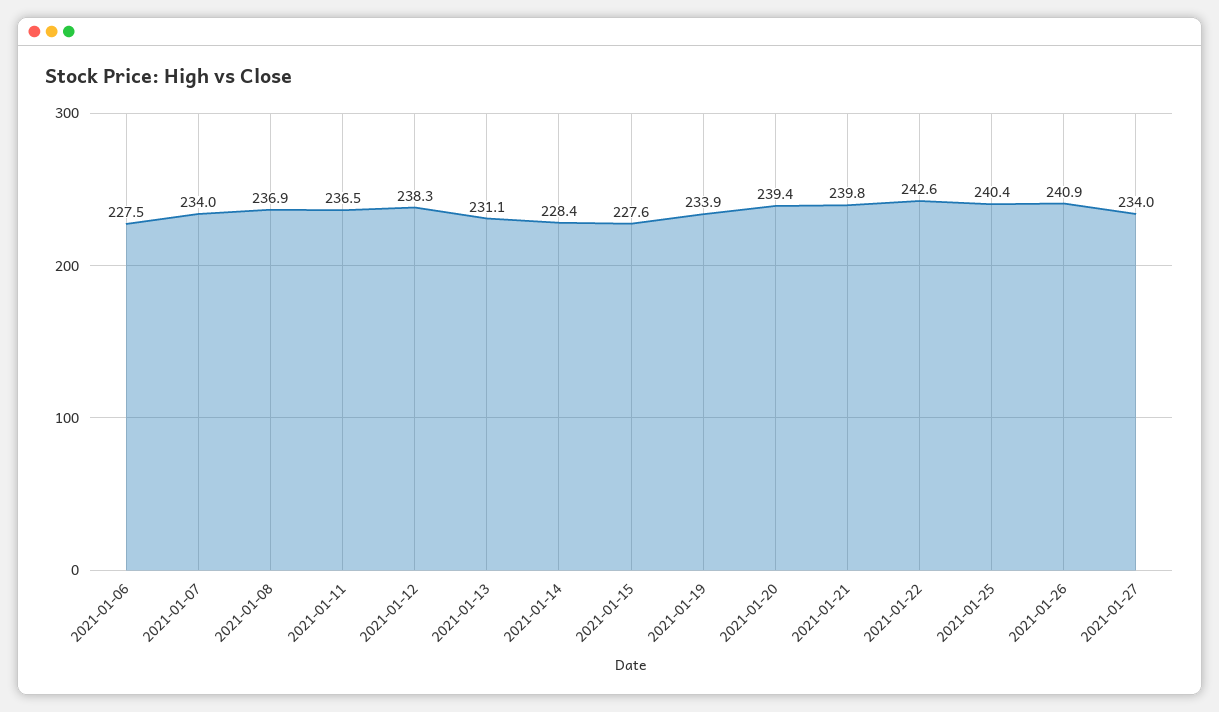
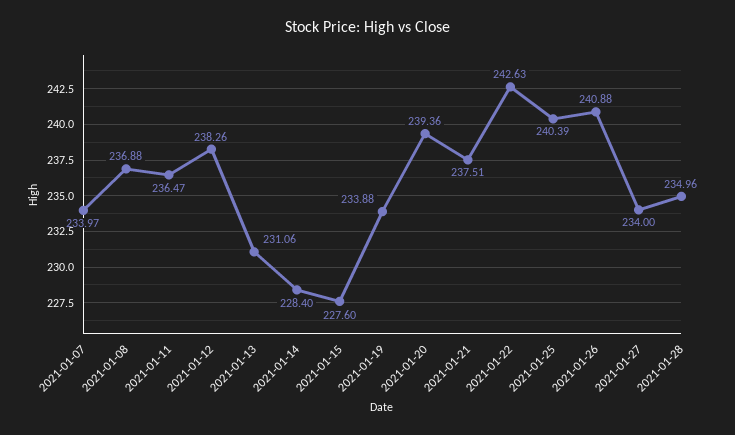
2021-01-06: 227.5 -> none
2021-01-21: 239.8 -> 237.51
2021-01-28: none -> 234.96

